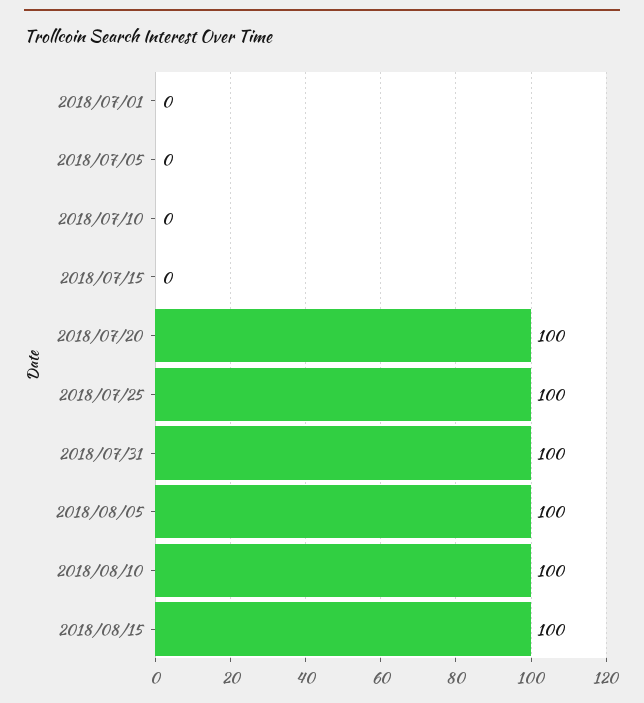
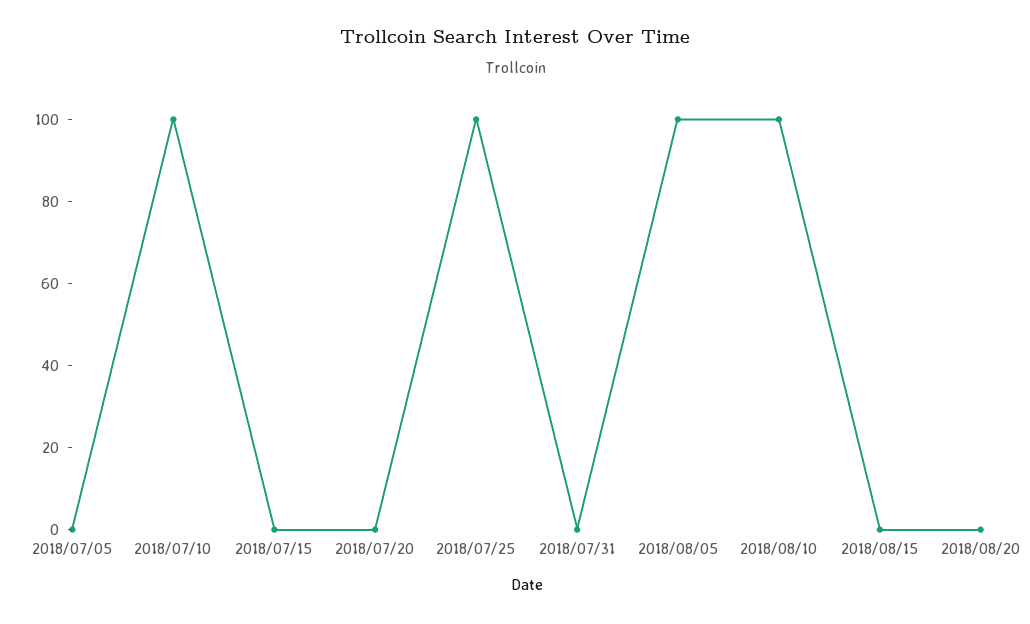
2018/07/01: 0 -> none
2018/07/10: 0 -> 100
2018/07/20: 100 -> 0
2018/07/31: 100 -> 0
2018/08/15: 100 -> 0
2018/08/20: none -> 0

